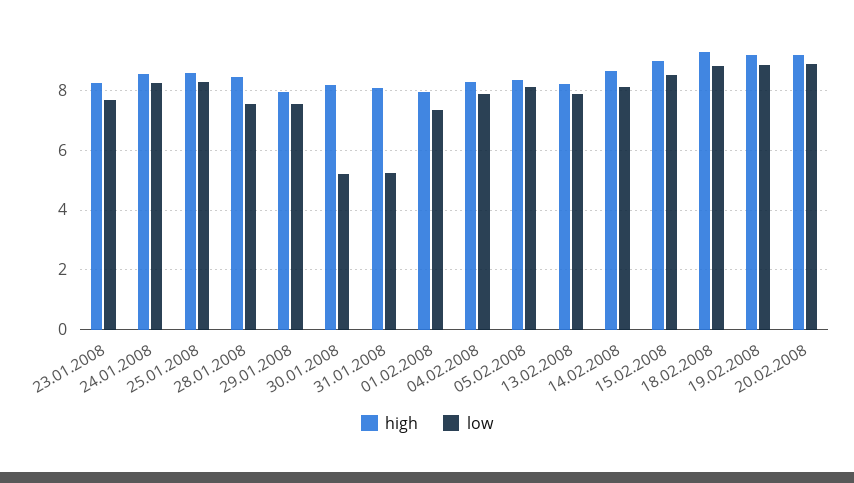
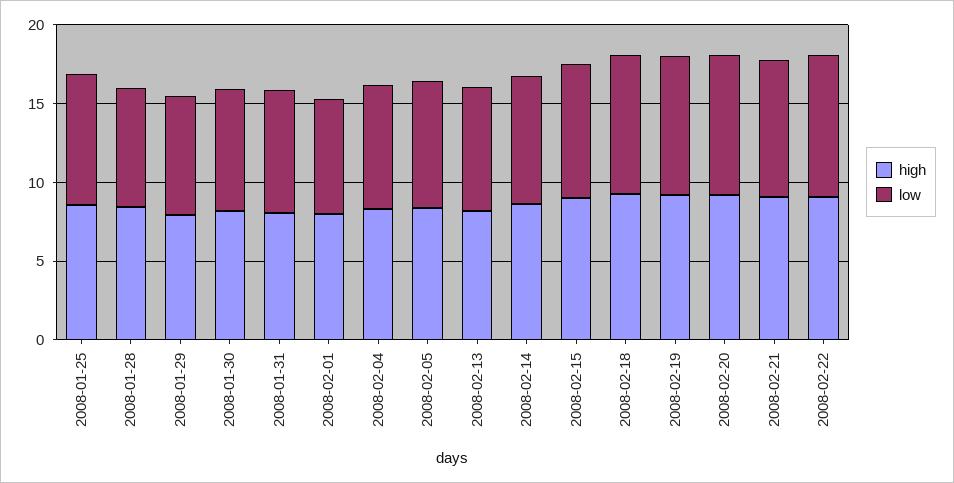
high, 23.01.2008: 8.25 -> none
low, 23.01.2008: 7.75 -> none
high, 24.01.2008: 8.5 -> none
low, 24.01.2008: 8.25 -> none
low, 30.01.2008: 5.25 -> 8
low, 31.01.2008: 5.25 -> 8
high, 2008-02-21: none -> 9
low, 2008-02-21: none -> 9
high, 2008-02-22: none -> 9
low, 2008-02-22: none -> 9

